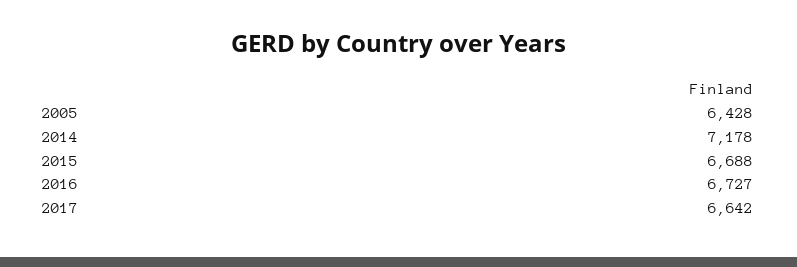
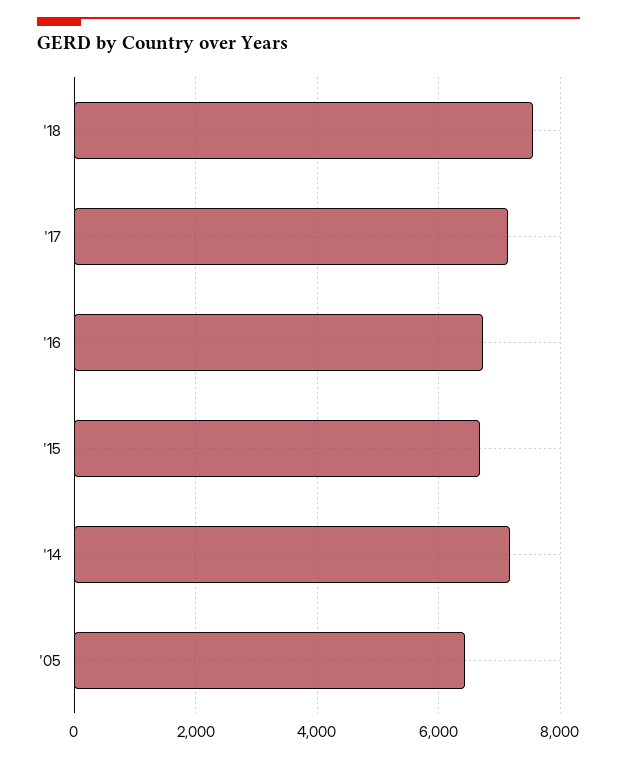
2017: 6642 -> 7200
'18: none -> 7600

